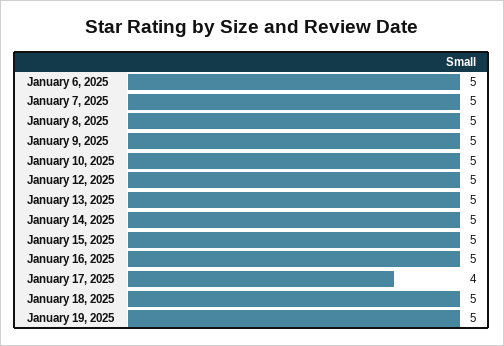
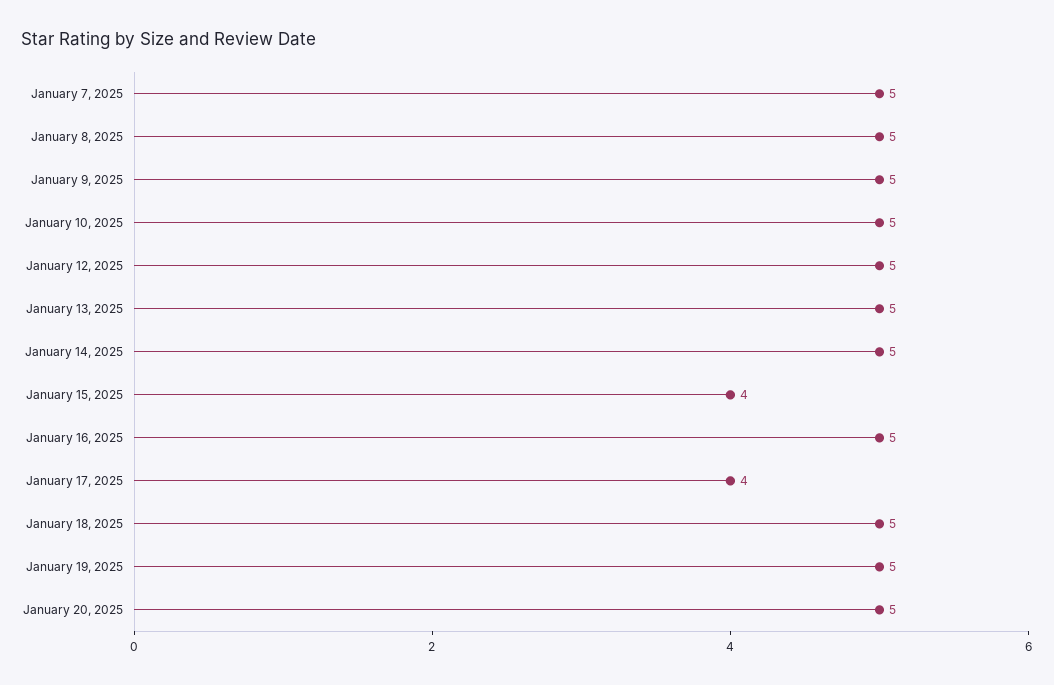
January 6, 2025: 5 -> none
January 15, 2025: 5 -> 4
January 20, 2025: none -> 5

